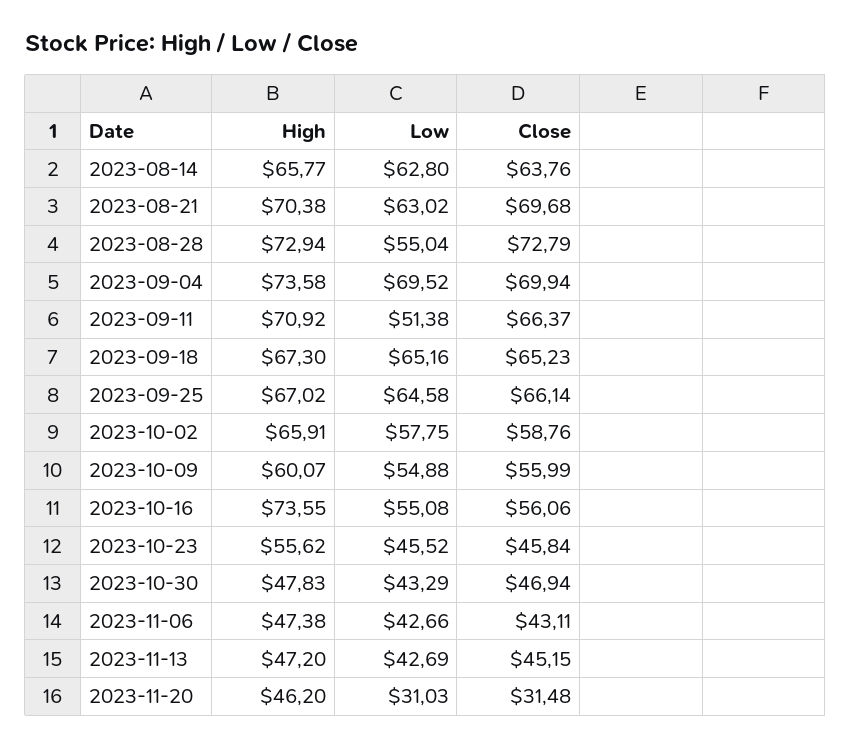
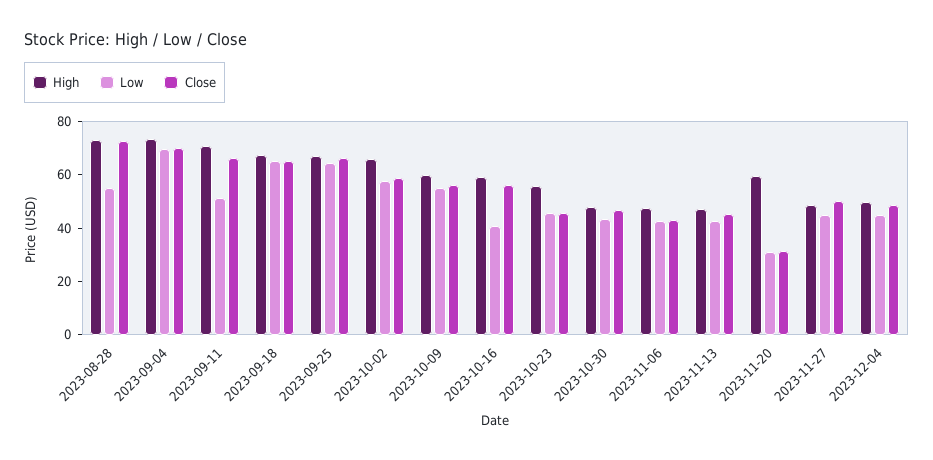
High, 2023-08-14: 65.77 -> none
Low, 2023-08-14: 62.8 -> none
Close, 2023-08-14: 63.76 -> none
High, 2023-08-21: 70.38 -> none
Low, 2023-08-21: 63.02 -> none
Close, 2023-08-21: 69.68 -> none
High, 2023-10-16: 73.55 -> 60
Low, 2023-10-16: 55.08 -> 40
High, 2023-11-20: 46.2 -> 60
High, 2023-11-27: none -> 50
Low, 2023-11-27: none -> 45
Close, 2023-11-27: none -> 50
High, 2023-12-04: none -> 50
Low, 2023-12-04: none -> 45
Close, 2023-12-04: none -> 50

